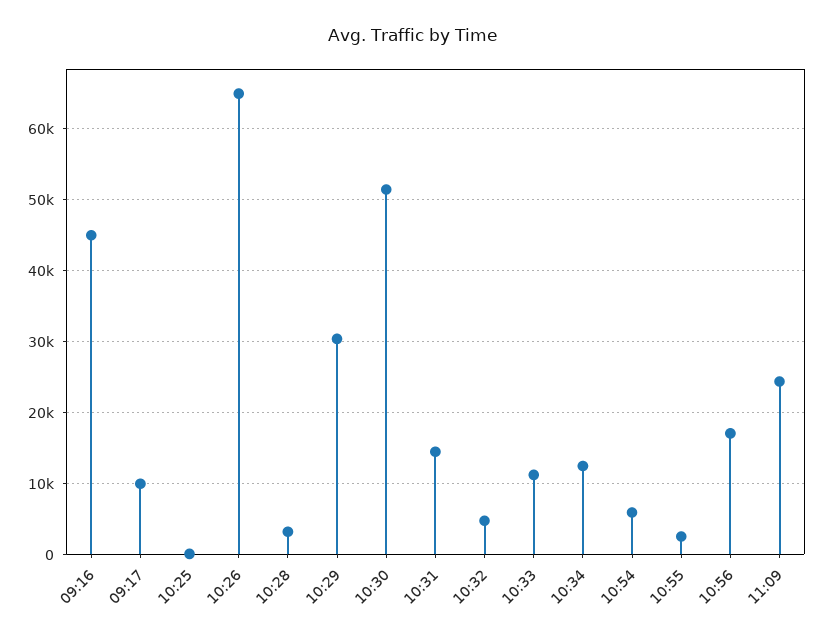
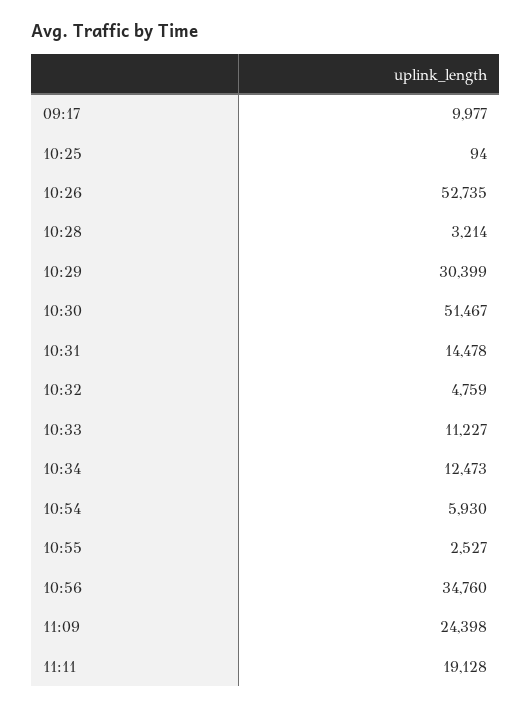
09:16: 45000 -> none
10:26: 65000 -> 52735
10:56: 17000 -> 34760
11:11: none -> 19128

